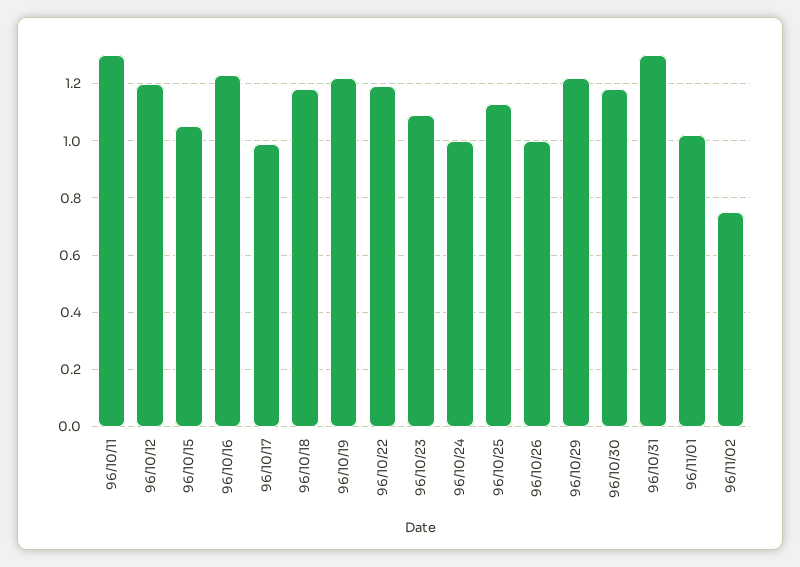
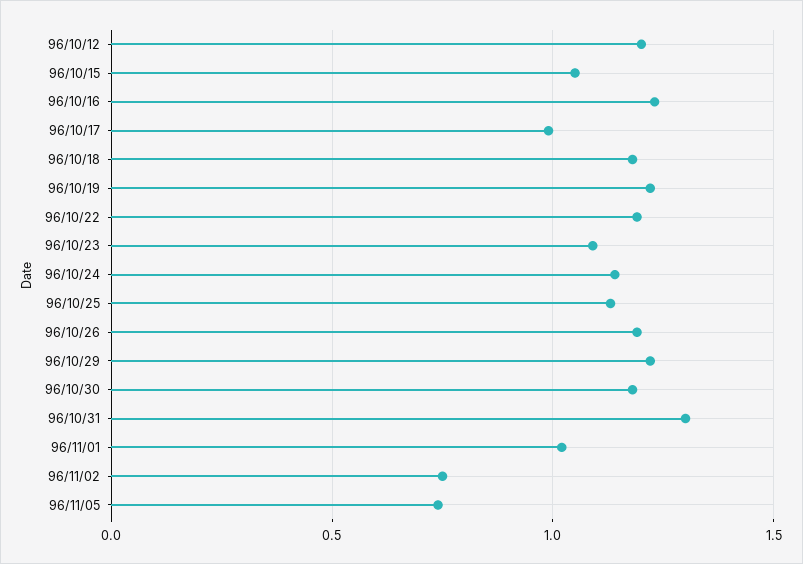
96/10/11: 1.3 -> none
96/10/24: 1 -> 1.15
96/10/26: 1 -> 1.2
96/11/05: none -> 0.75

